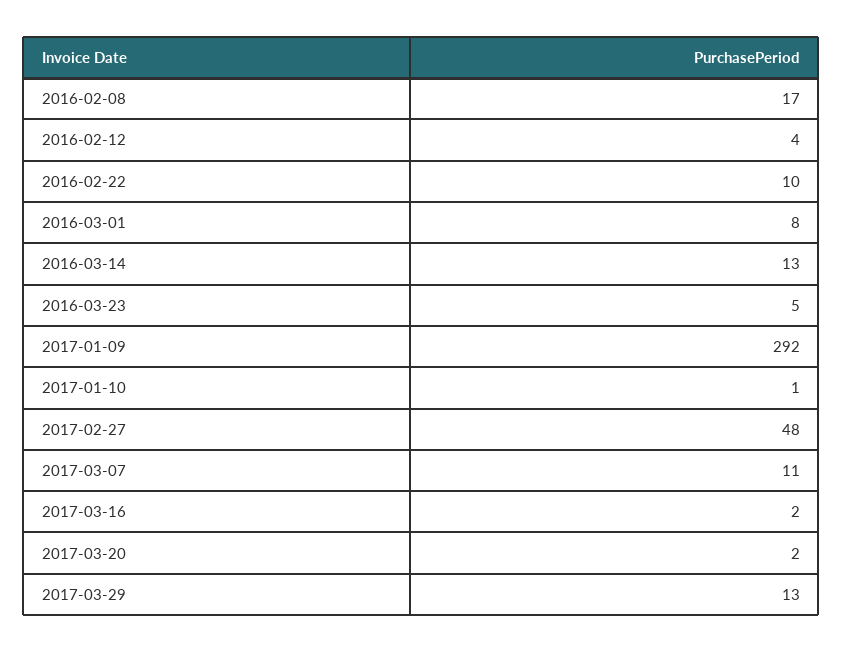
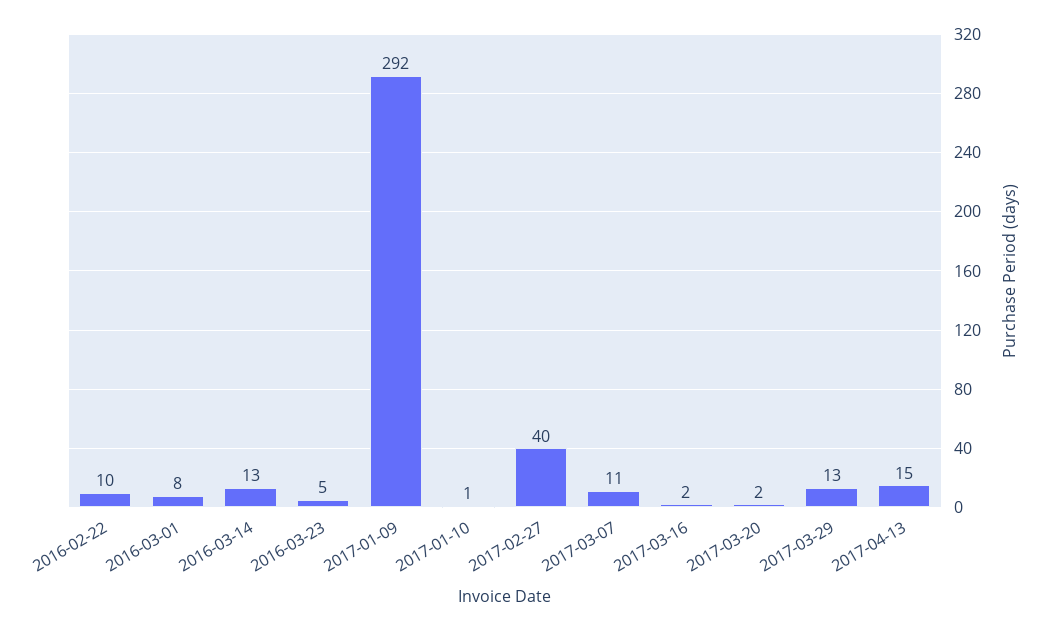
2016-02-08: 17 -> none
2016-02-12: 4 -> none
2017-02-27: 48 -> 40
2017-04-13: none -> 15

